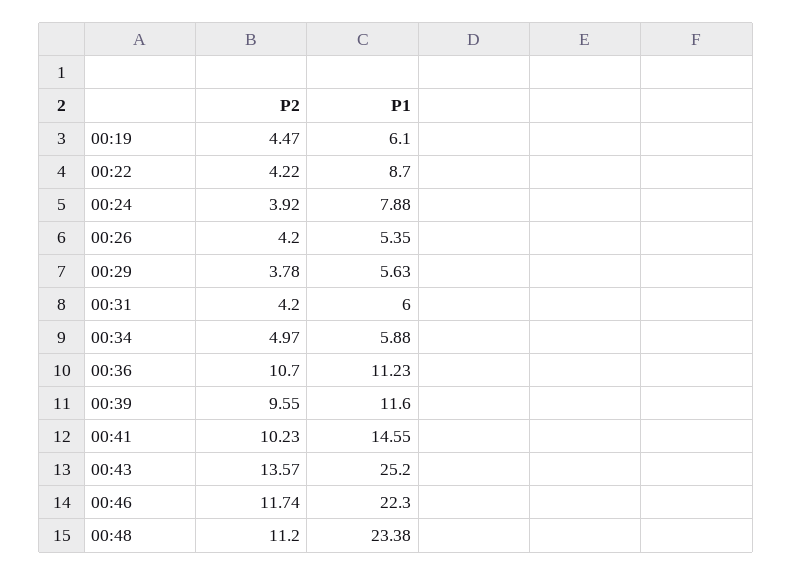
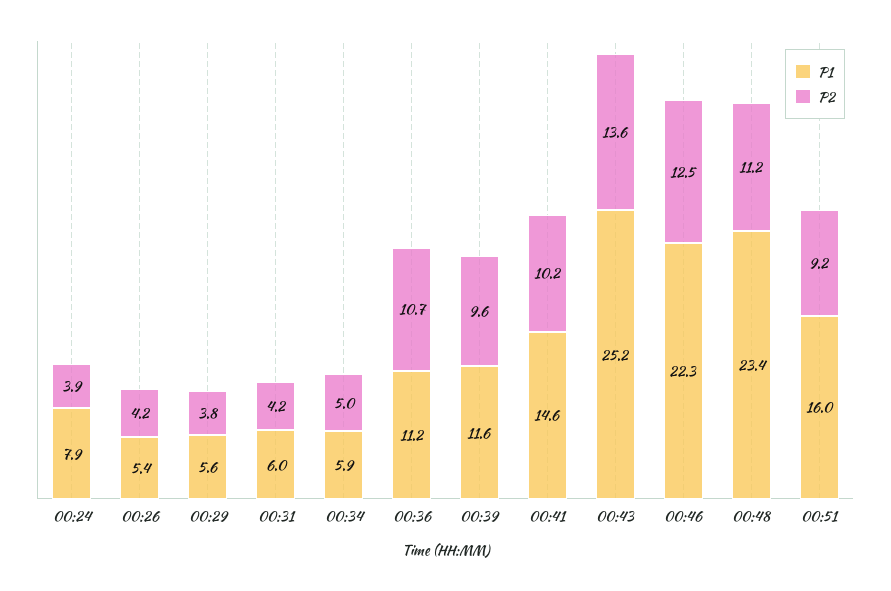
P2, 00:19: 4.47 -> none
P1, 00:19: 6.1 -> none
P2, 00:22: 4.22 -> none
P1, 00:22: 8.7 -> none
P2, 00:46: 11.74 -> 12.5
P1, 00:51: none -> 16
P2, 00:51: none -> 9.2

